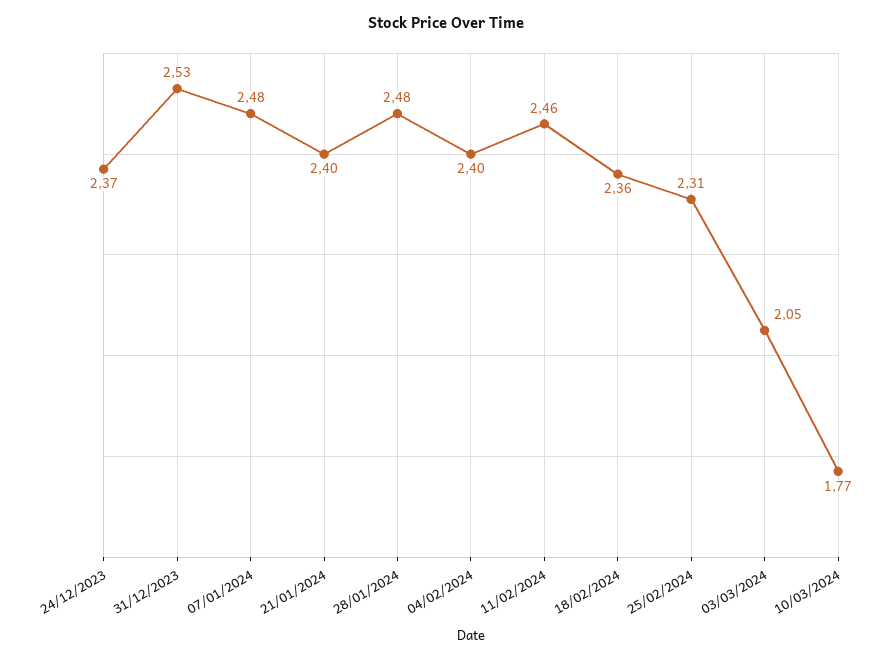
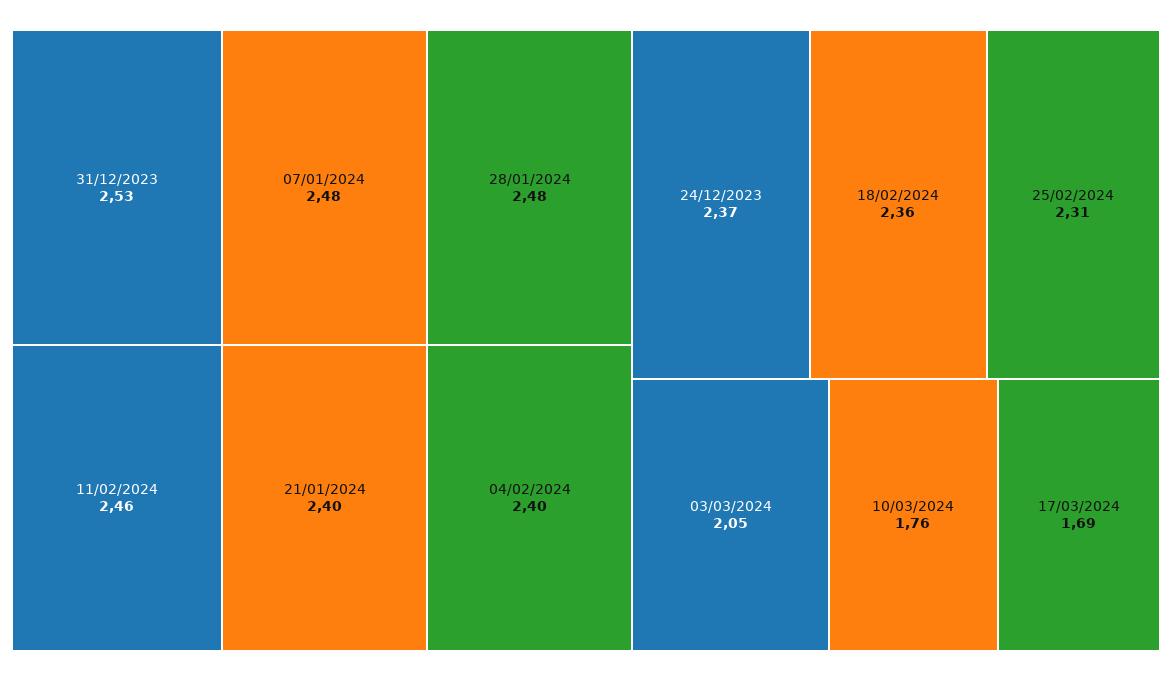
10/03/2024: 1.77 -> 1.76
17/03/2024: none -> 1.69

